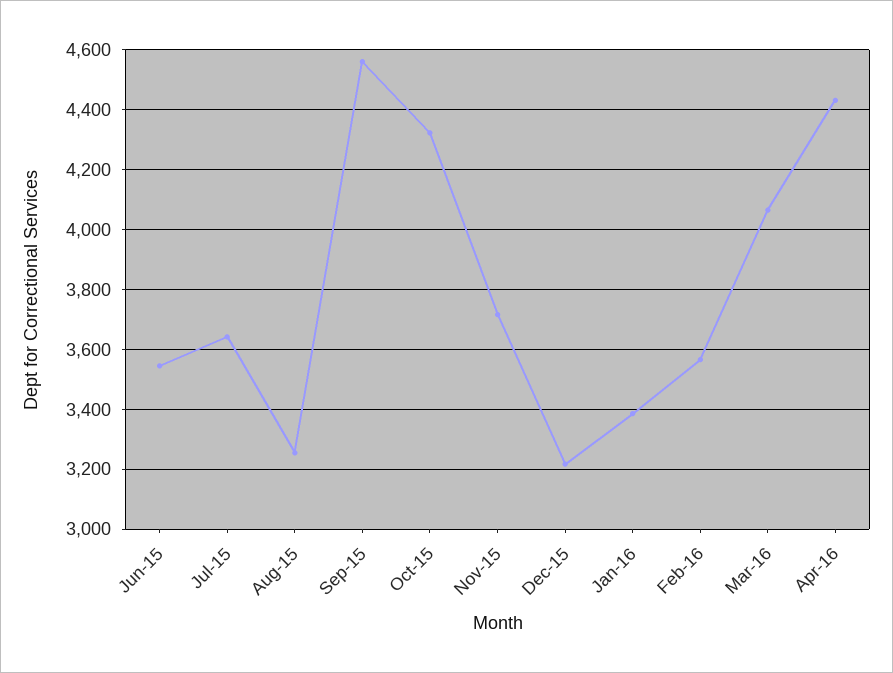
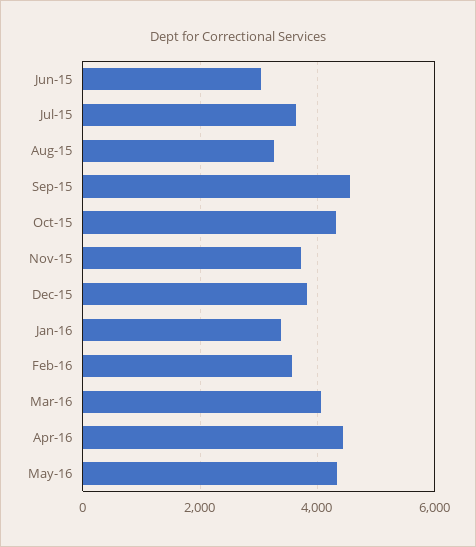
Jun-15: 3550 -> 3000
Dec-15: 3225 -> 3800
May-16: none -> 4400

